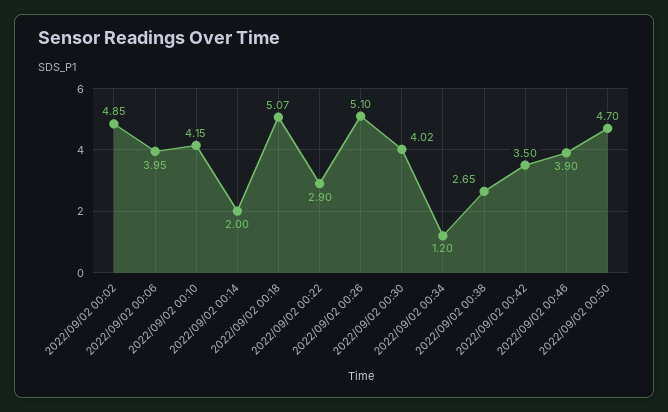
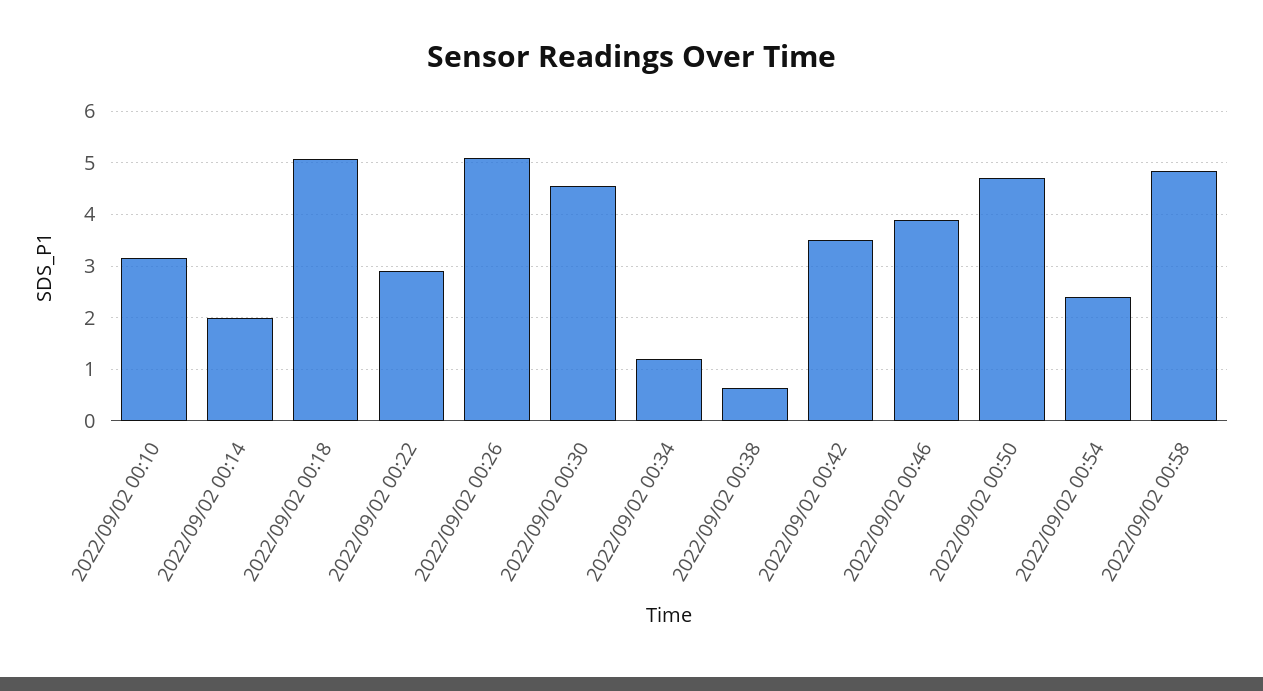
2022/09/02 00:02: 4.85 -> none
2022/09/02 00:06: 3.95 -> none
2022/09/02 00:10: 4.15 -> 3.2
2022/09/02 00:30: 4.02 -> 4.6
2022/09/02 00:38: 2.65 -> 0.6
2022/09/02 00:54: none -> 2.4
2022/09/02 00:58: none -> 4.8

